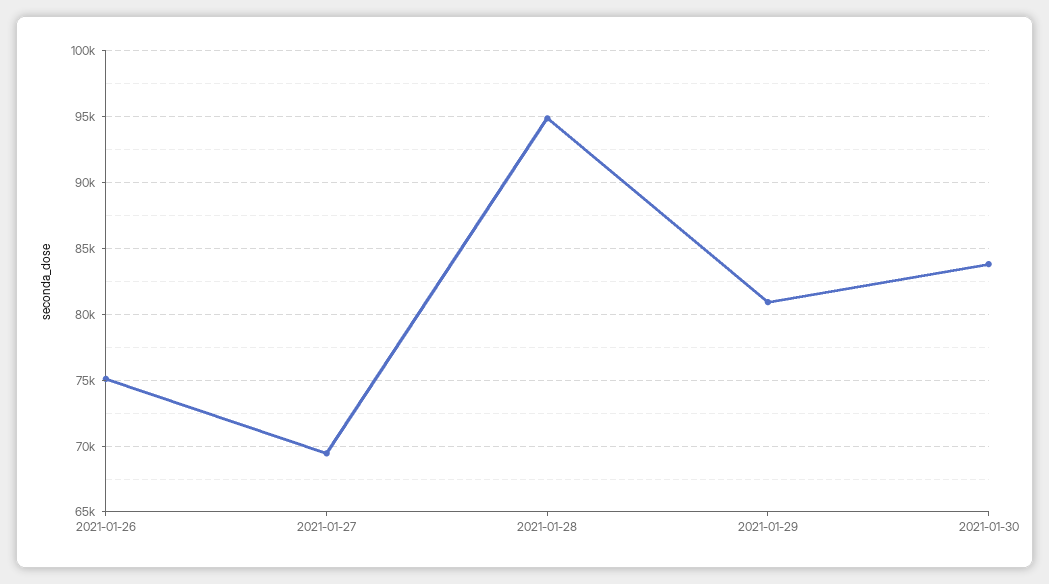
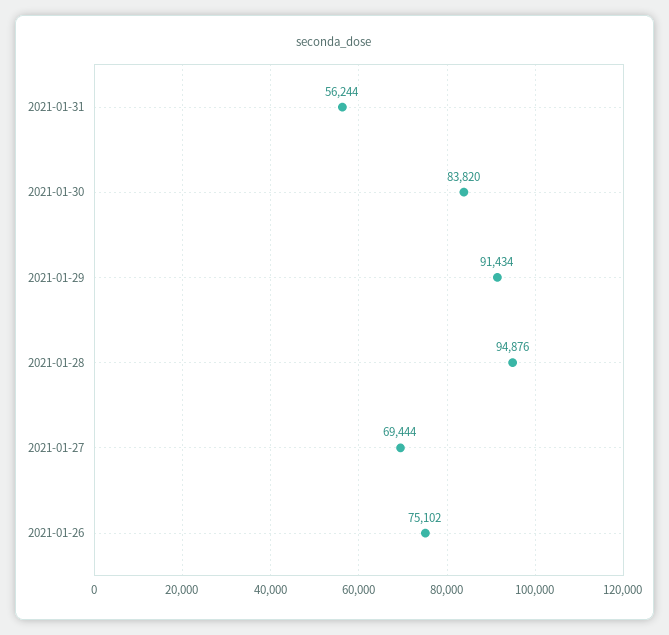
2021-01-29: 81000 -> 91434
2021-01-31: none -> 56244

